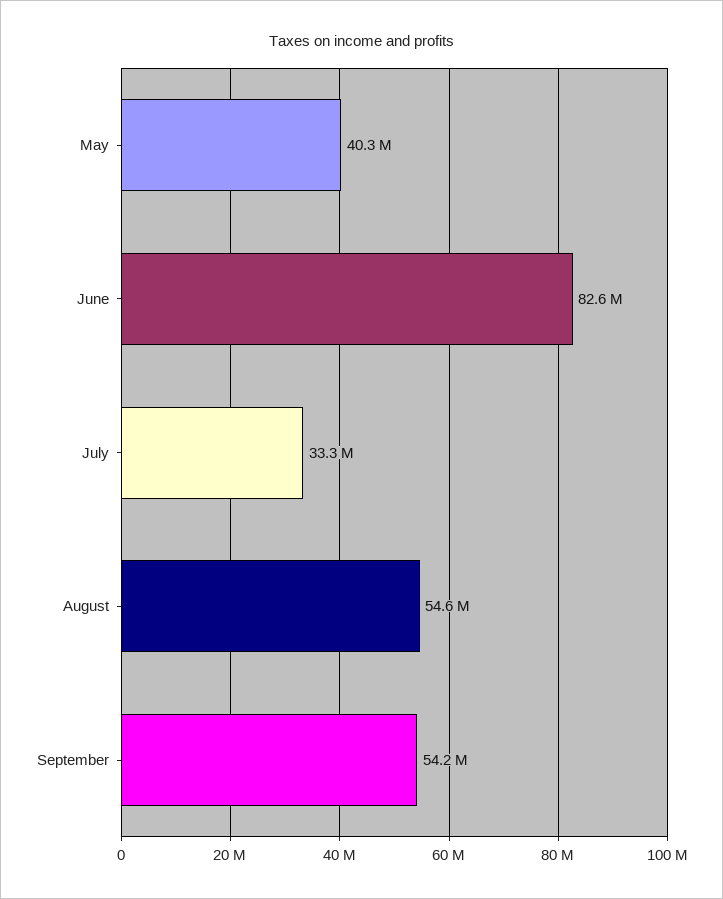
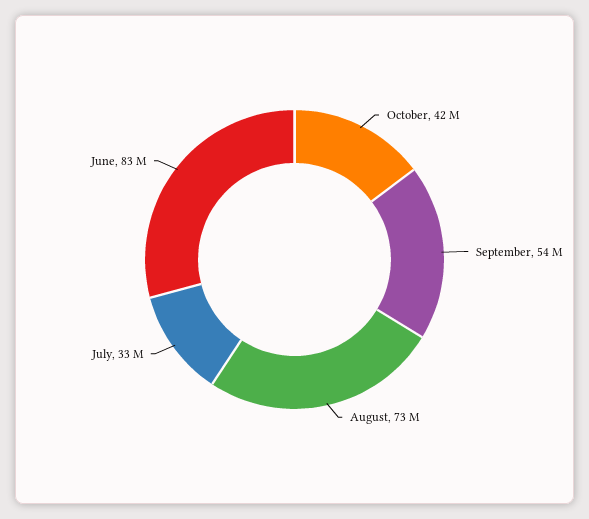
May: 40300000 -> none
August: 54600000 -> 73000000
October: none -> 42000000

